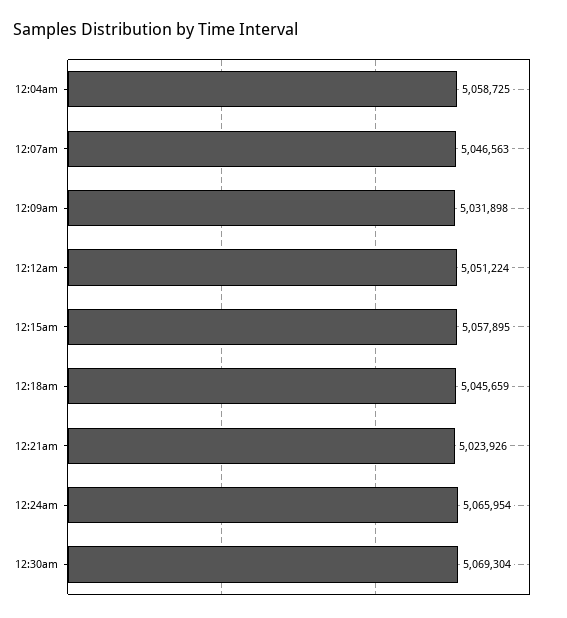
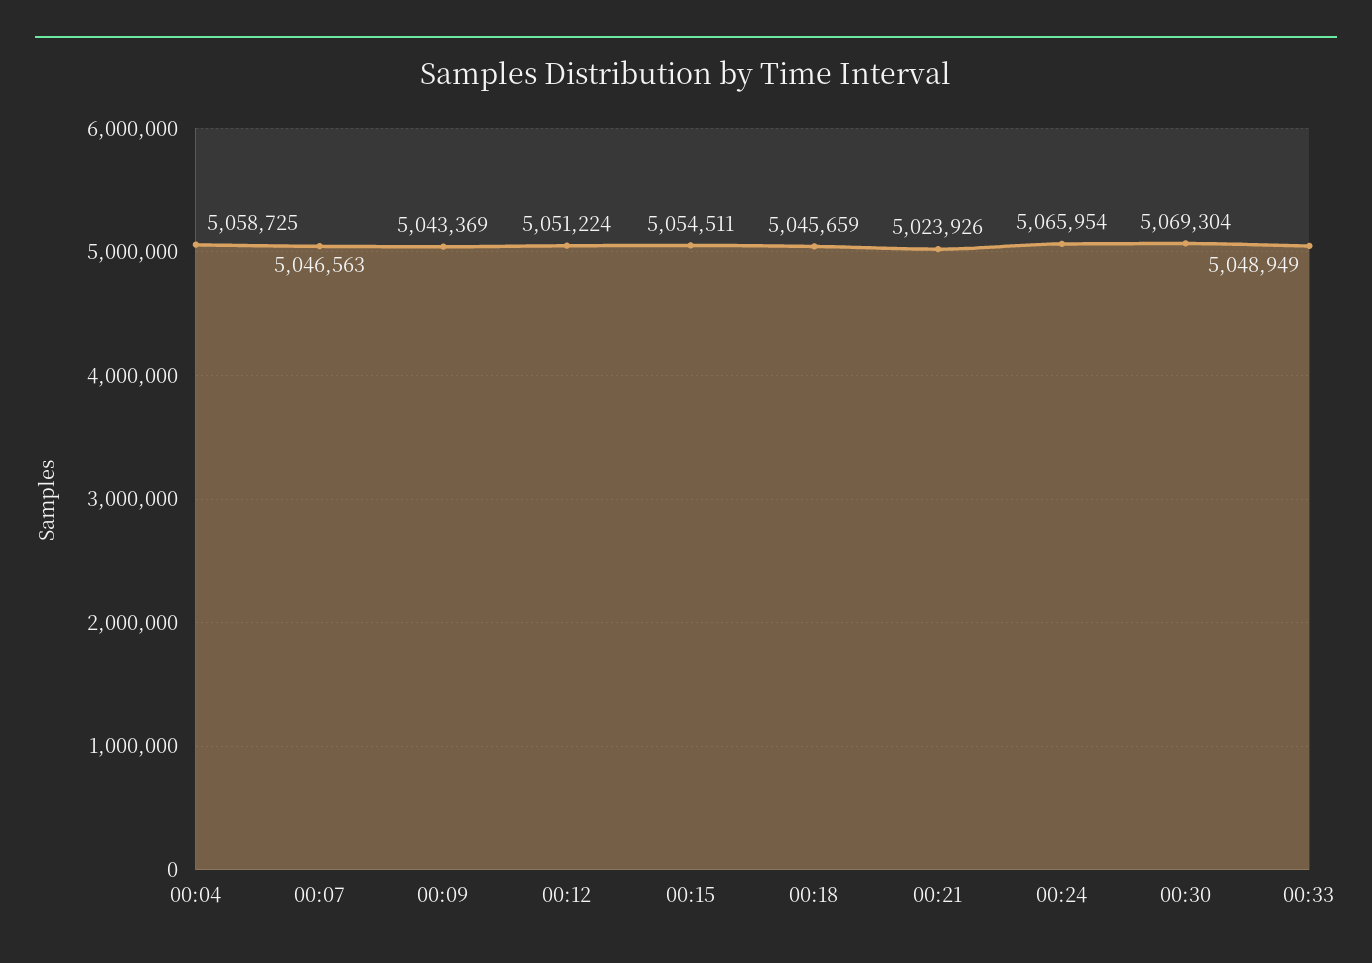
12:09am: 5031898 -> 5043369
12:15am: 5057895 -> 5054511
00:33: none -> 5048949

